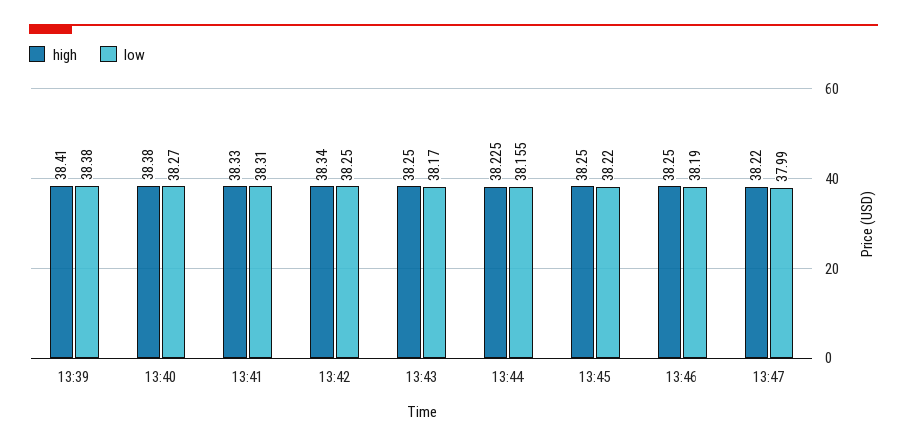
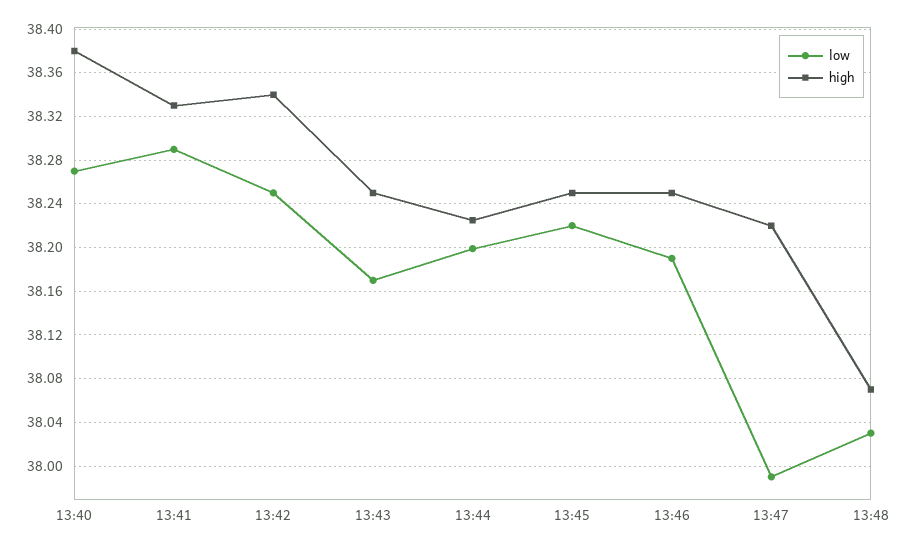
high, 13:39: 38.41 -> none
low, 13:39: 38.38 -> none
low, 13:41: 38.31 -> 38.29
low, 13:44: 38.155 -> 38.2
low, 13:48: none -> 38.03
high, 13:48: none -> 38.07

